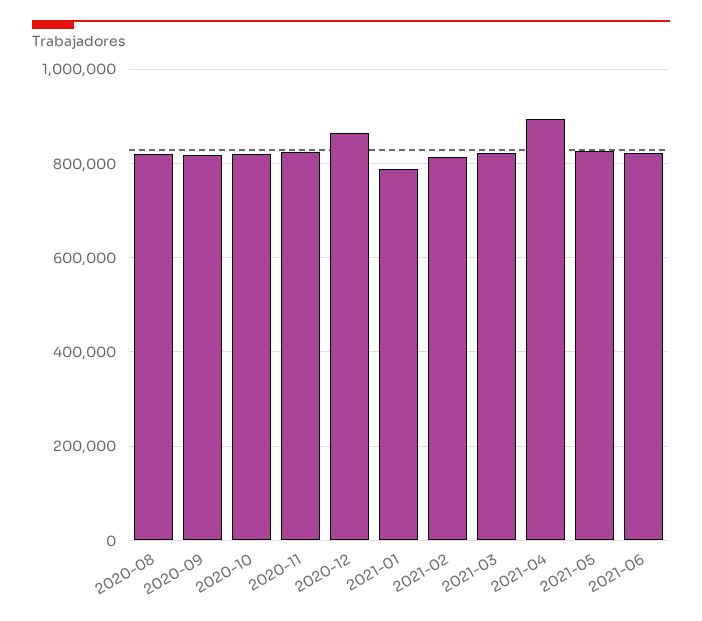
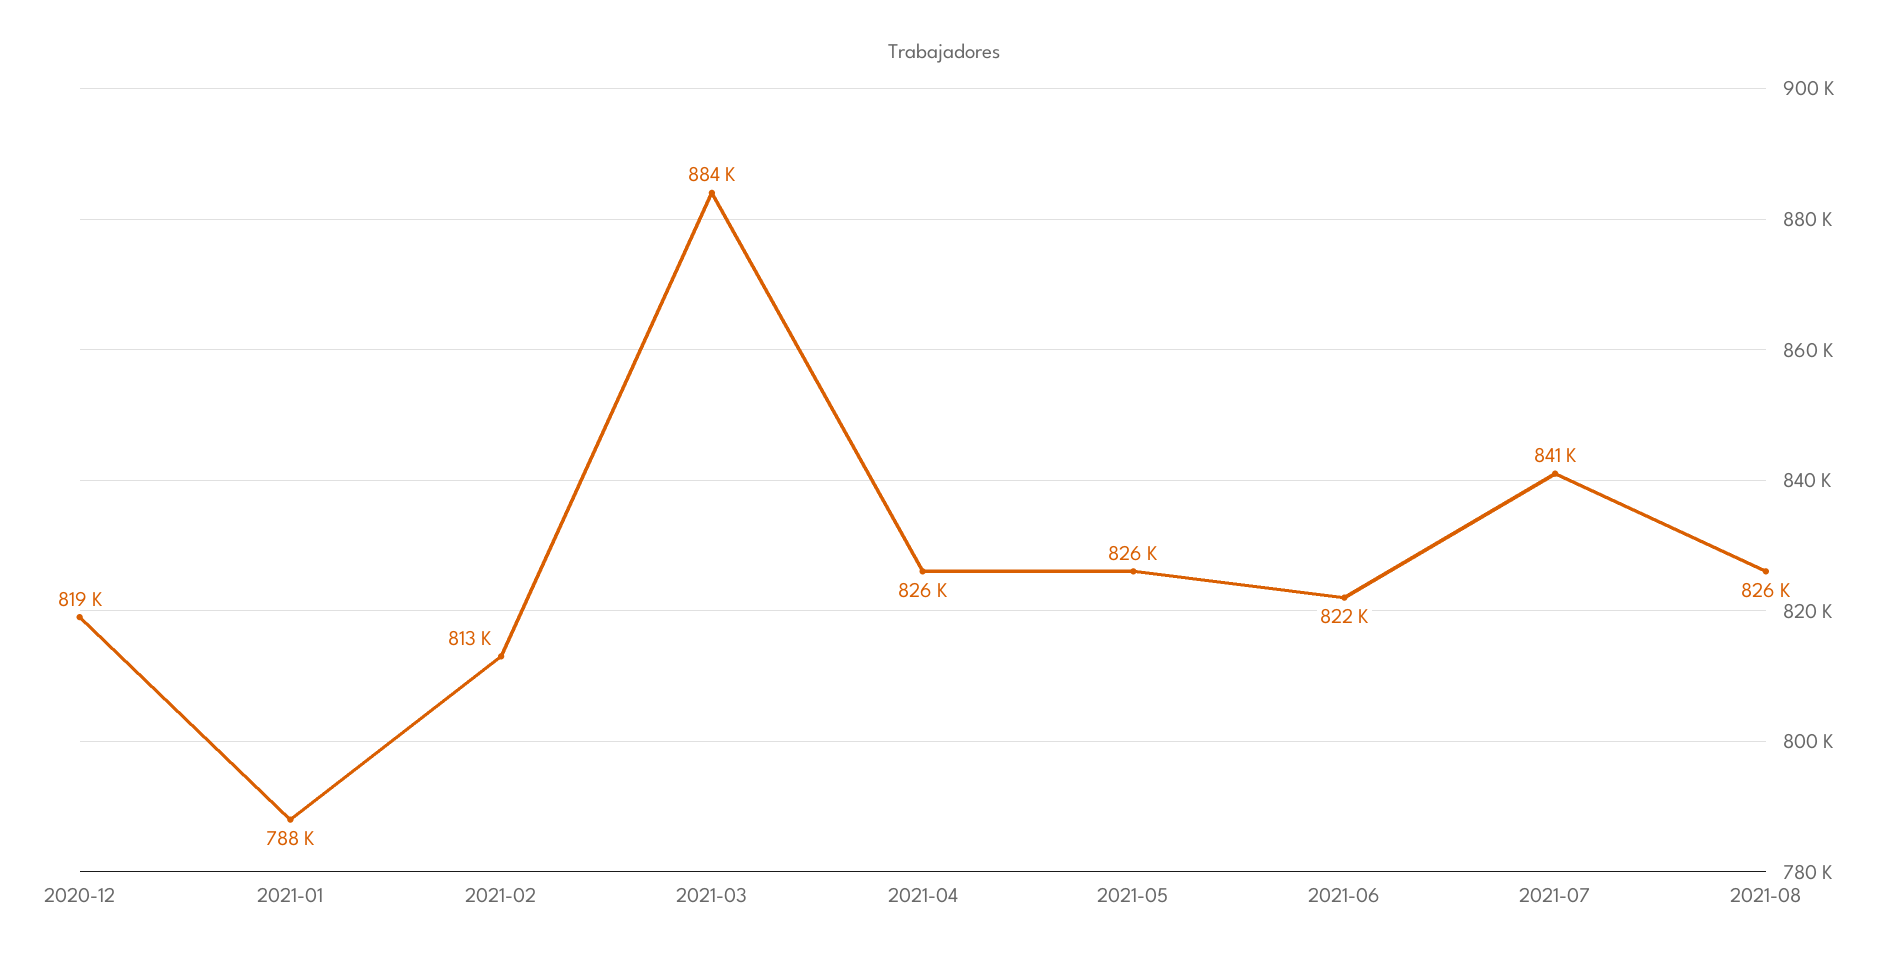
2020-08: 820000 -> none
2020-09: 820000 -> none
2020-10: 820000 -> none
2020-11: 820000 -> none
2020-12: 860000 -> 819000
2021-03: 820000 -> 884000
2021-04: 900000 -> 826000
2021-07: none -> 841000
2021-08: none -> 826000

